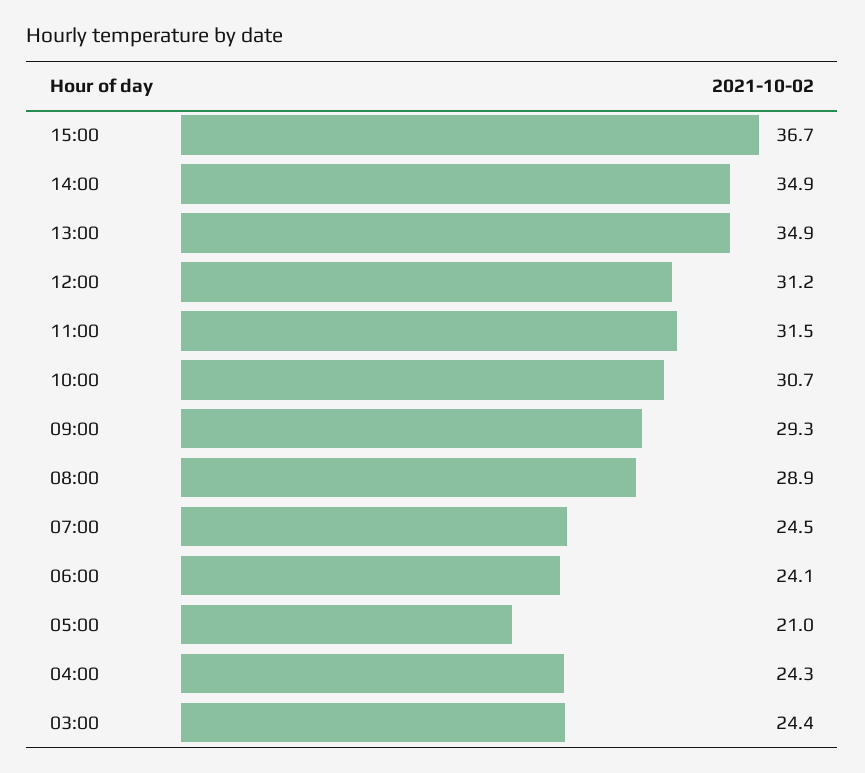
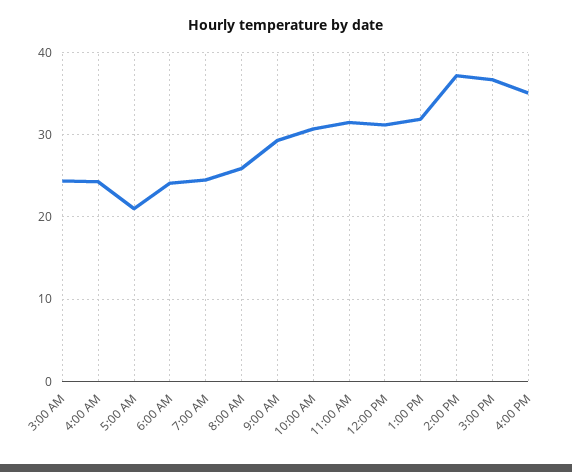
14:00: 34.9 -> 37
13:00: 34.9 -> 32
08:00: 28.9 -> 26
4:00 PM: none -> 35

